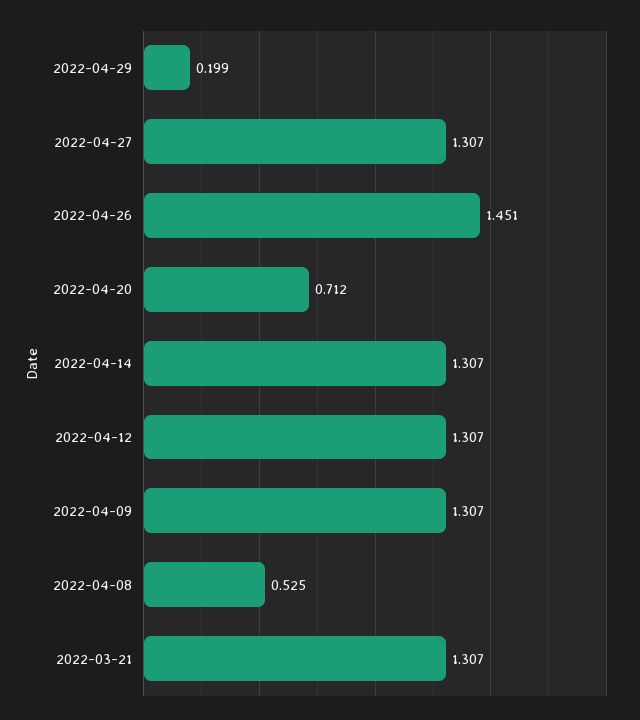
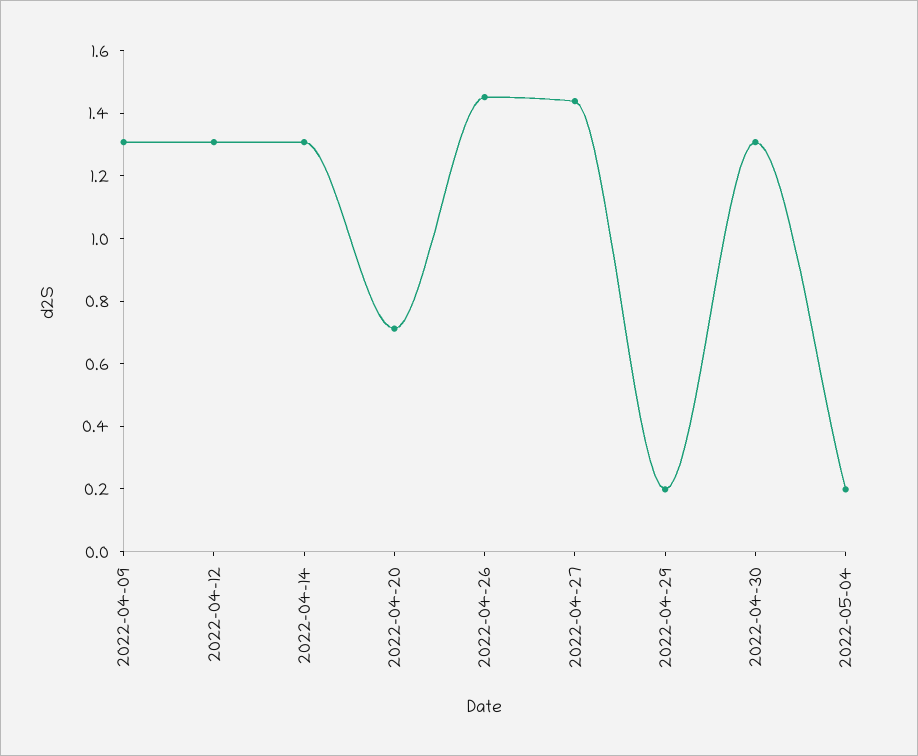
2022-04-27: 1.307 -> 1.45
2022-04-08: 0.525 -> none
2022-03-21: 1.307 -> none
2022-04-30: none -> 1.3
2022-05-04: none -> 0.2

